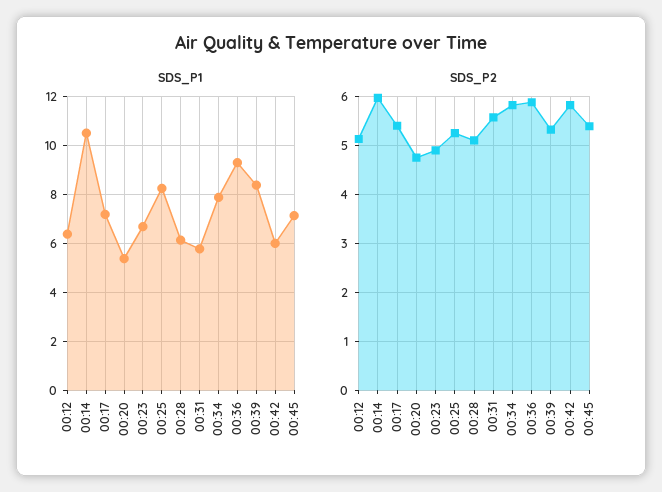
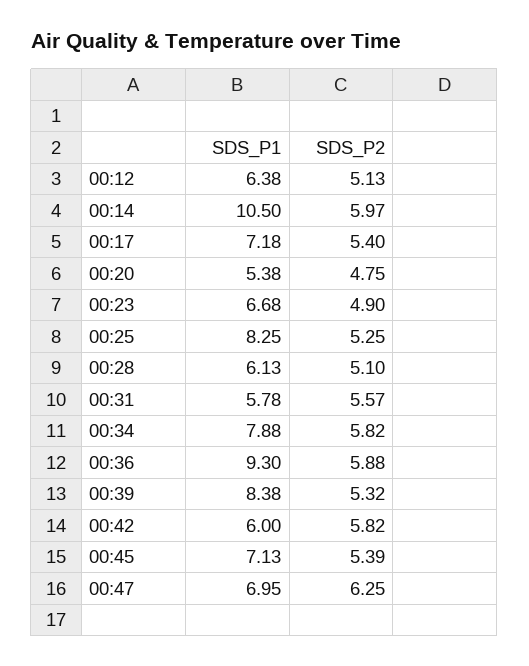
SDS_P1, 00:47: none -> 6.95
SDS_P2, 00:47: none -> 6.25

